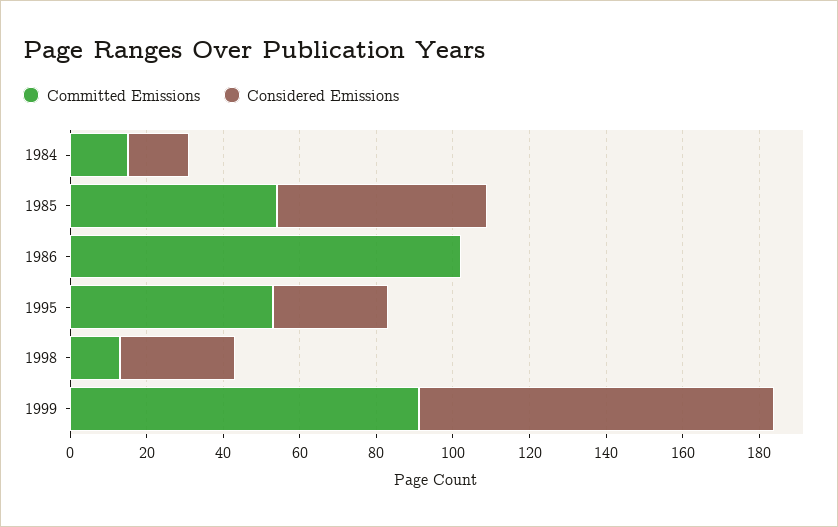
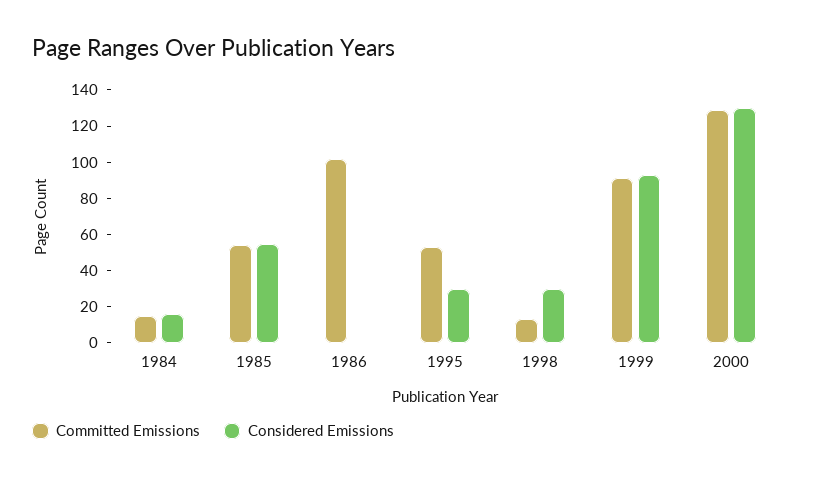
Committed Emissions, 2000: none -> 130
Considered Emissions, 2000: none -> 130

